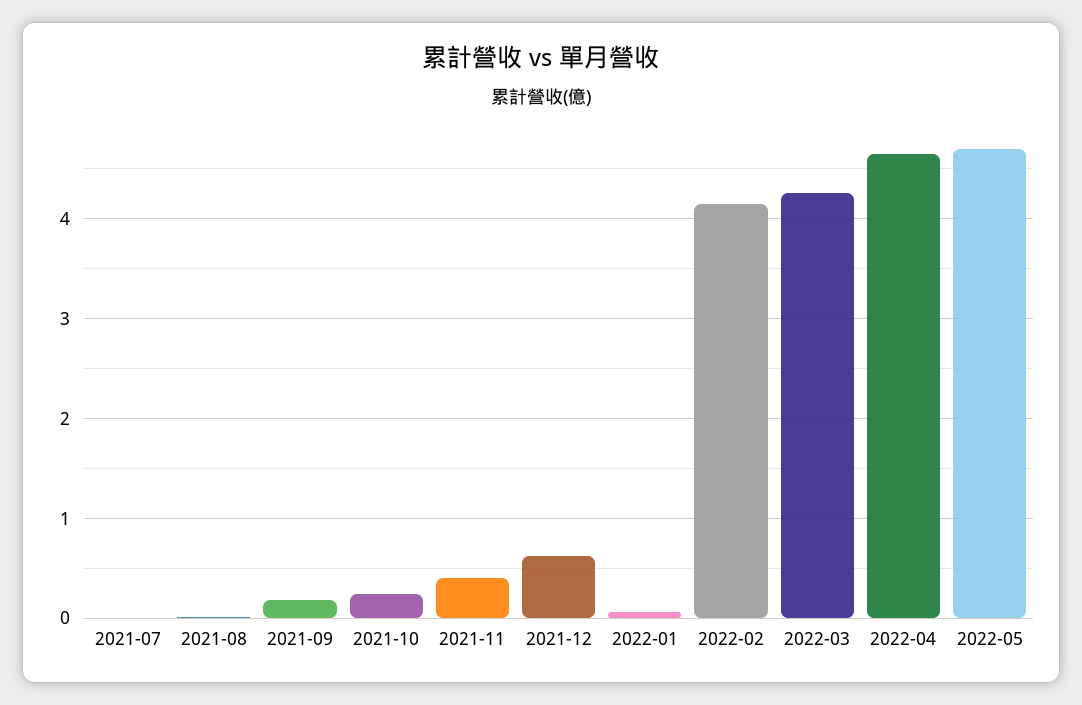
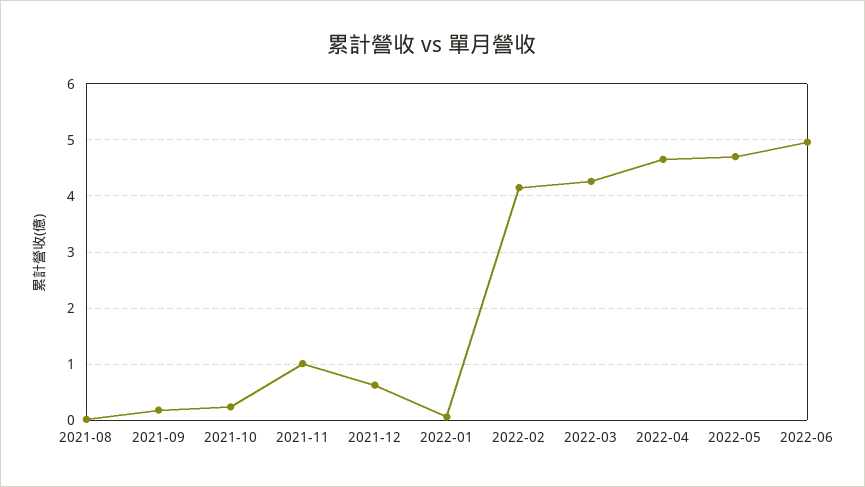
2021-07: 0 -> none
2021-11: 0.4 -> 1
2022-06: none -> 5

